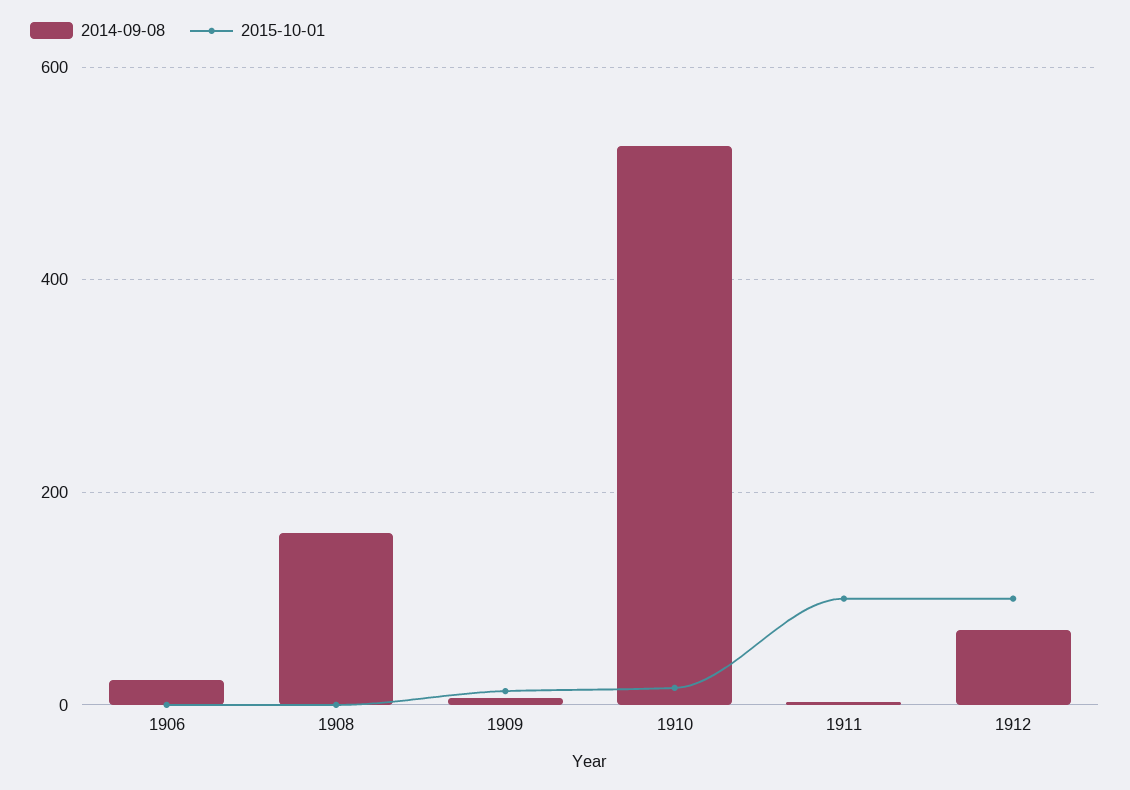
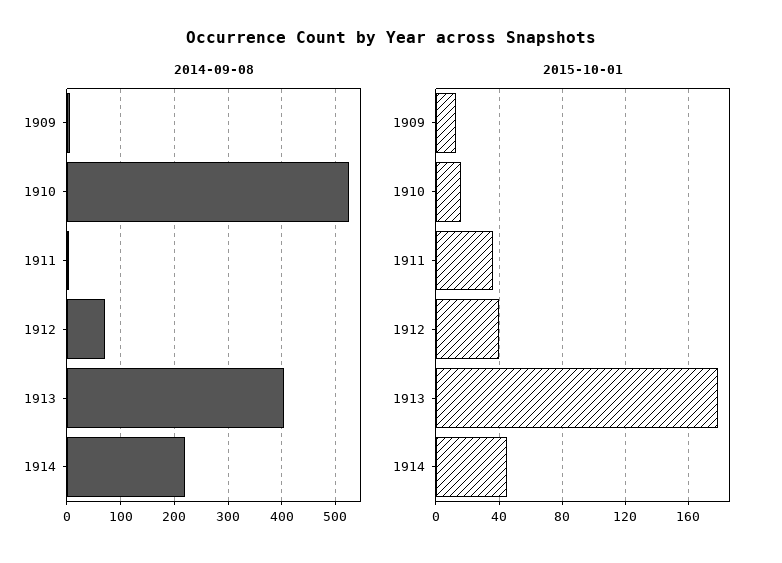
2014-09-08, 1906: 20 -> none
2015-10-01, 1906: 0 -> none
2014-09-08, 1908: 160 -> none
2015-10-01, 1908: 0 -> none
2015-10-01, 1911: 100 -> 35
2015-10-01, 1912: 100 -> 40
2014-09-08, 1913: none -> 400
2014-09-08, 1914: none -> 220
2015-10-01, 1913: none -> 180
2015-10-01, 1914: none -> 45

